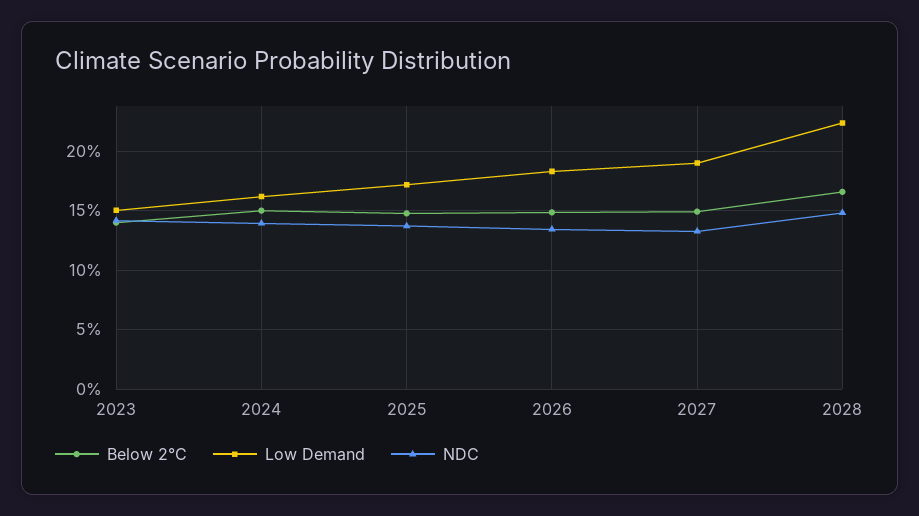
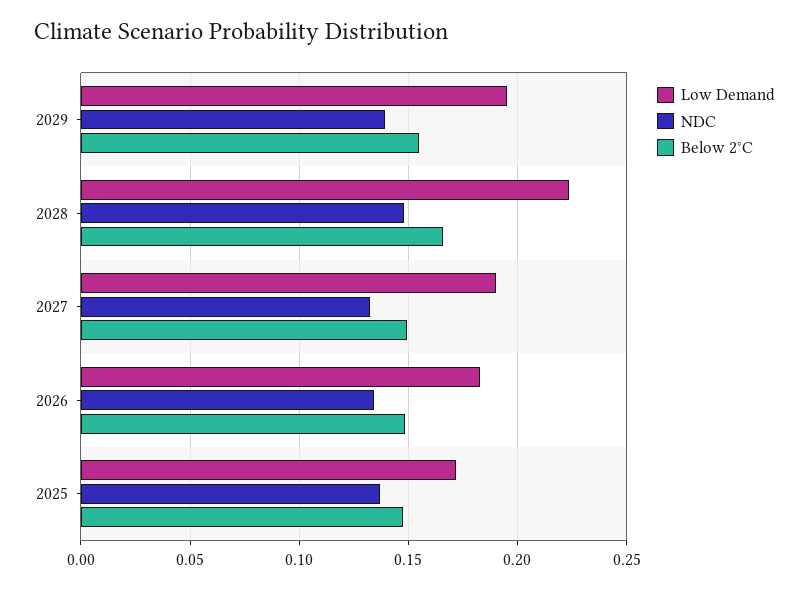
Below 2°C, 2023: 0.14 -> none
Low Demand, 2023: 0.15 -> none
NDC, 2023: 0.14 -> none
Below 2°C, 2024: 0.15 -> none
Low Demand, 2024: 0.16 -> none
NDC, 2024: 0.14 -> none
Low Demand, 2029: none -> 0.195
NDC, 2029: none -> 0.14
Below 2°C, 2029: none -> 0.155

